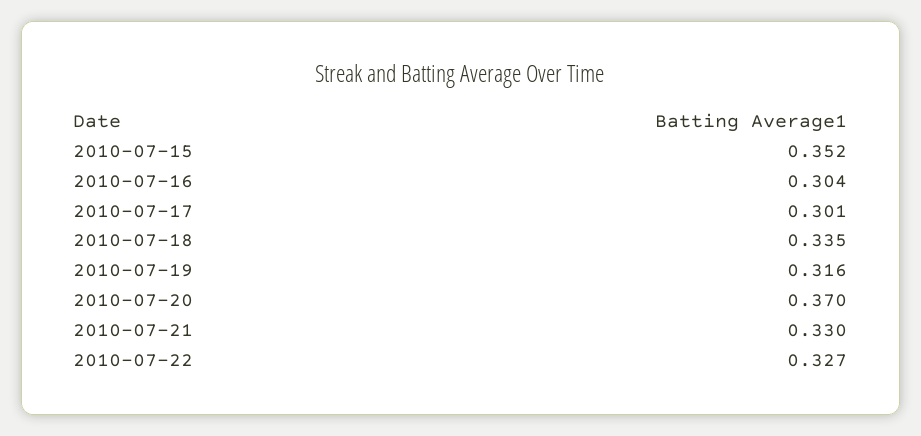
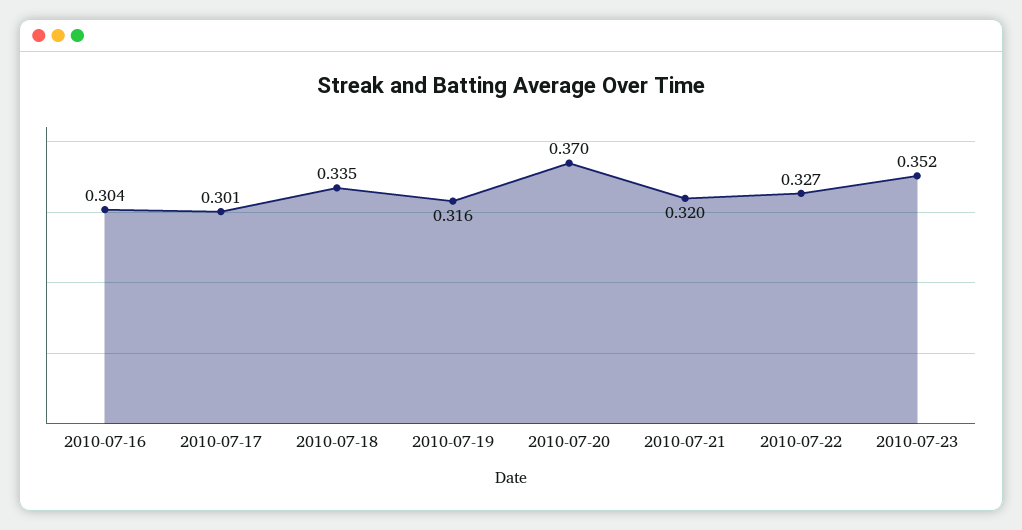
2010-07-15: 0.352 -> none
2010-07-21: 0.33 -> 0.32
2010-07-23: none -> 0.352

